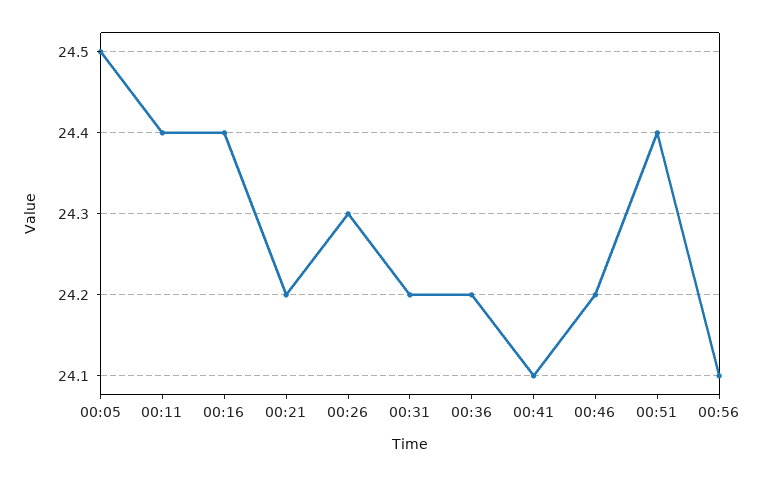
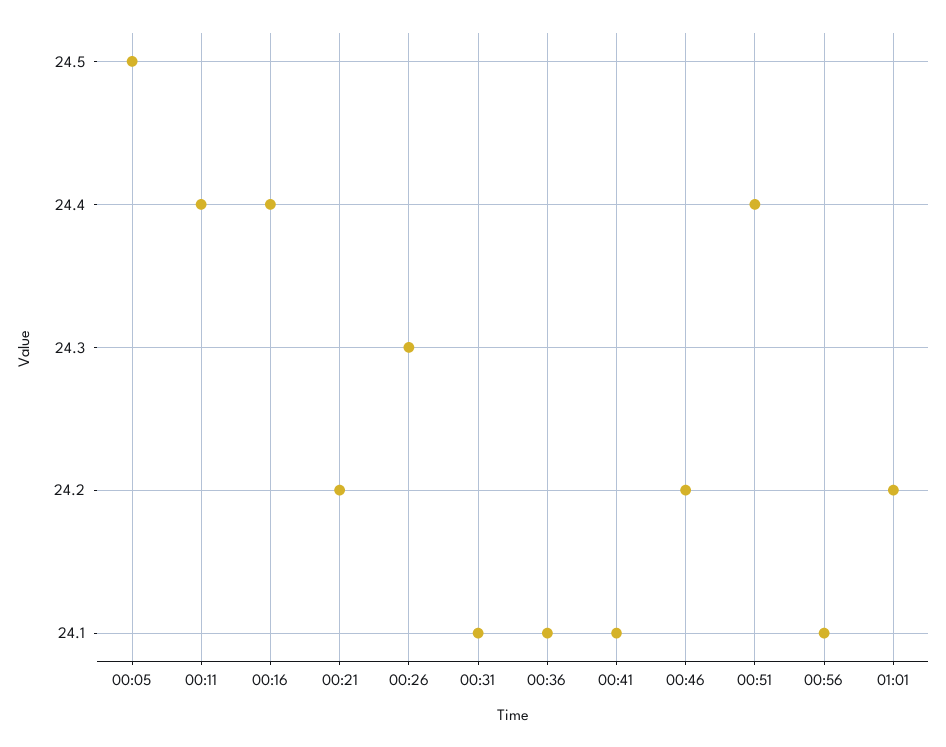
00:31: 24.2 -> 24.1
00:36: 24.2 -> 24.1
01:01: none -> 24.2

